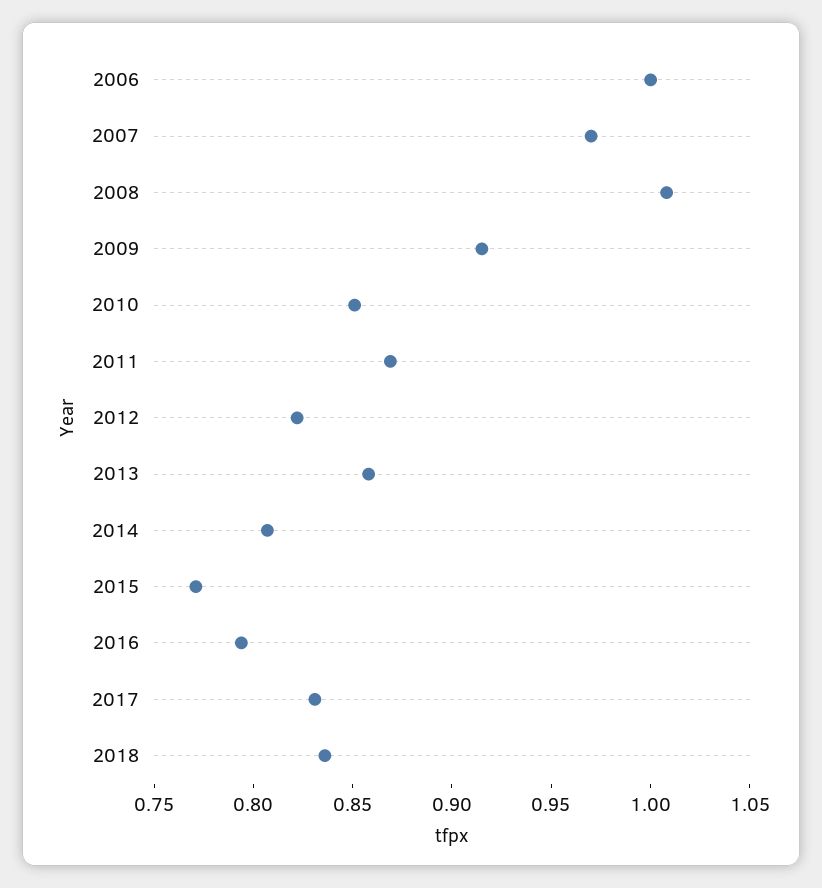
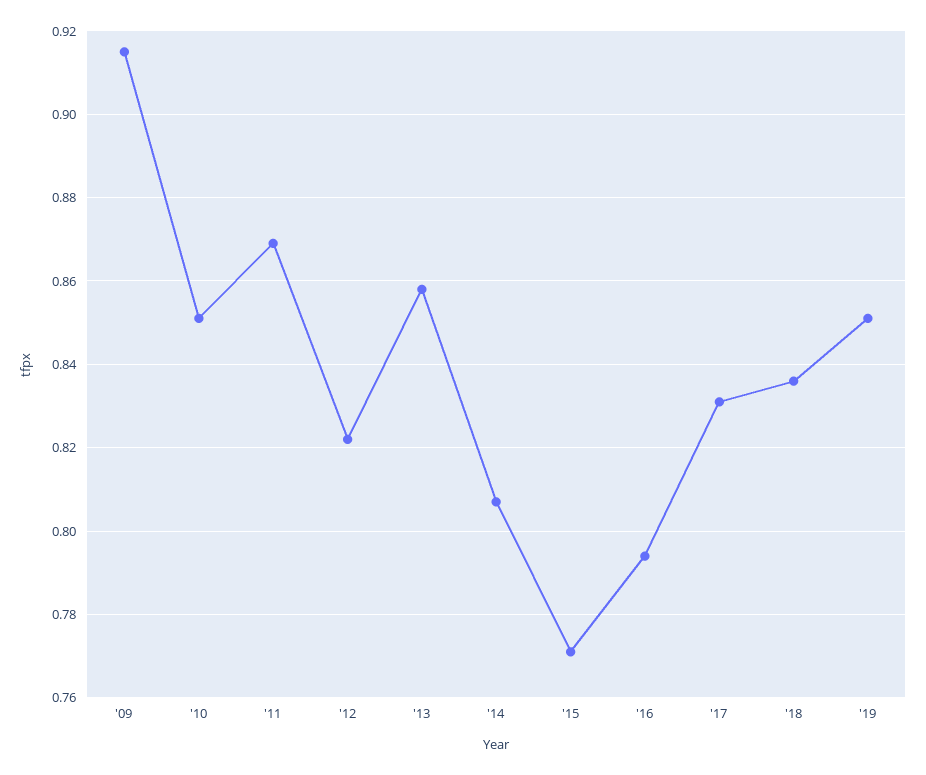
2006: 1 -> none
2007: 0.97 -> none
2008: 1.01 -> none
'19: none -> 0.85

